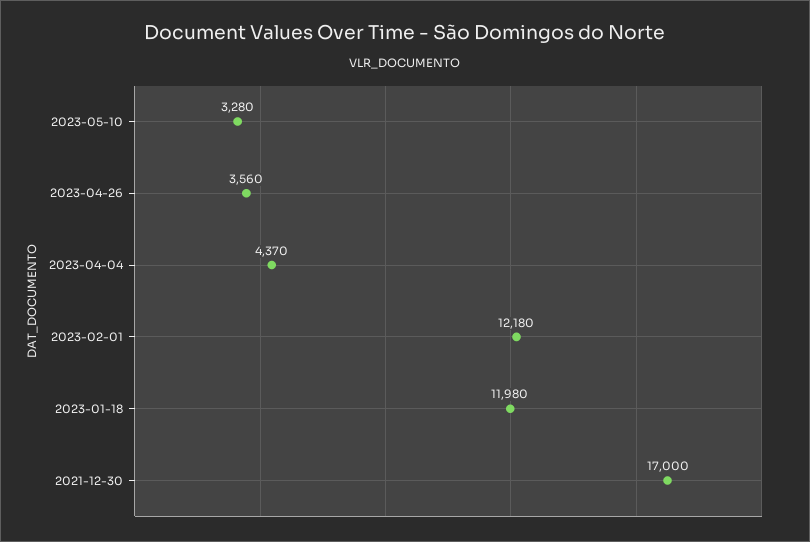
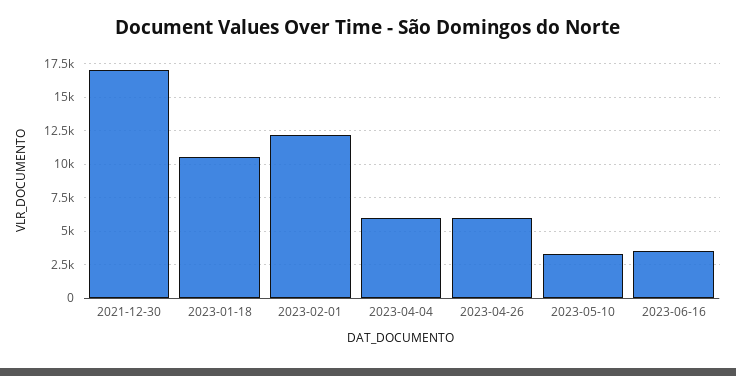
2023-04-26: 3560 -> 6000
2023-04-04: 4370 -> 6000
2023-01-18: 11980 -> 10500
2023-06-16: none -> 3500

